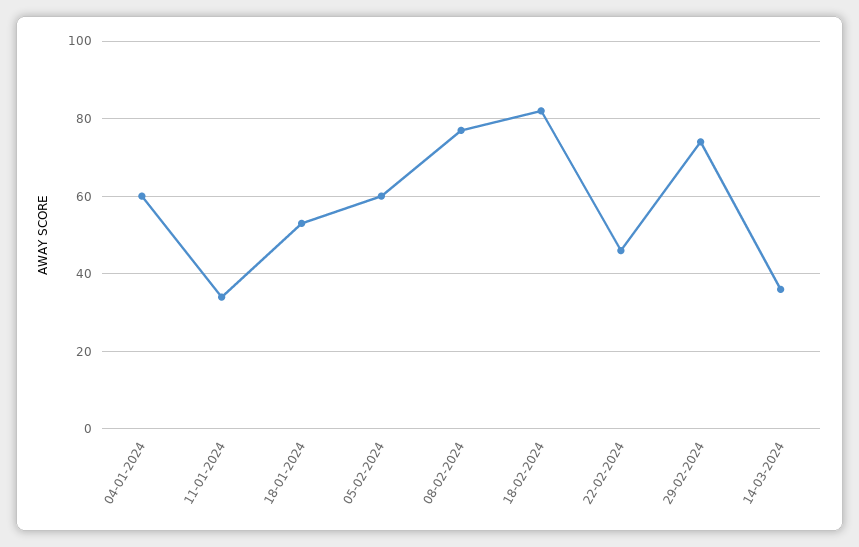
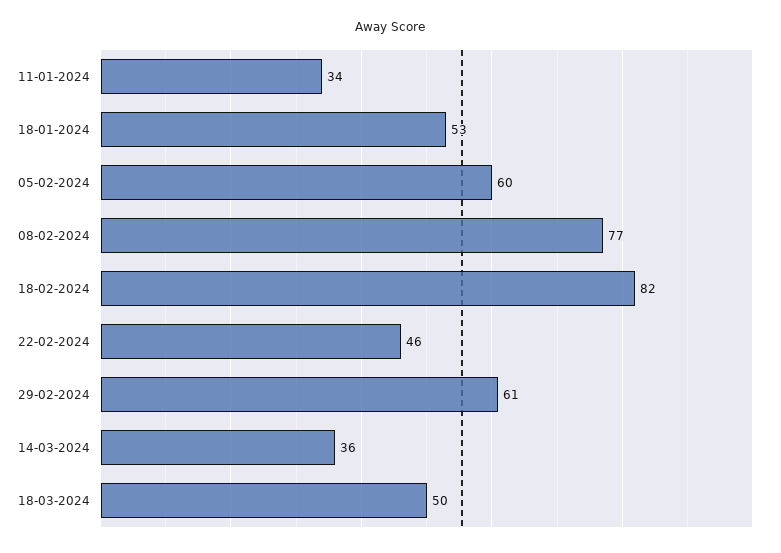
04-01-2024: 60 -> none
29-02-2024: 75 -> 61
18-03-2024: none -> 50

